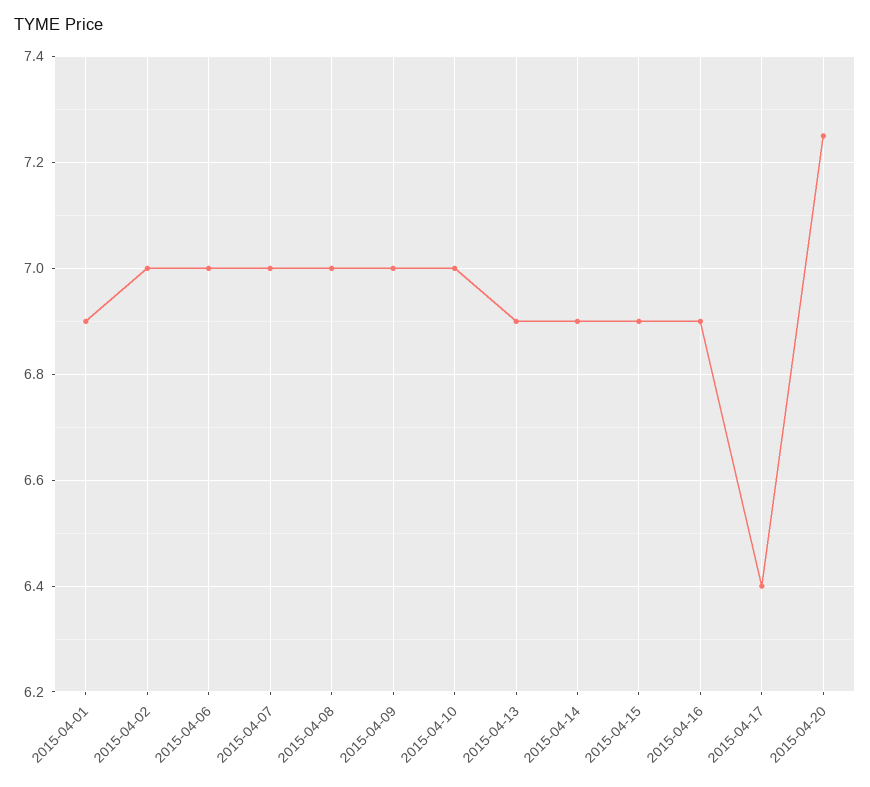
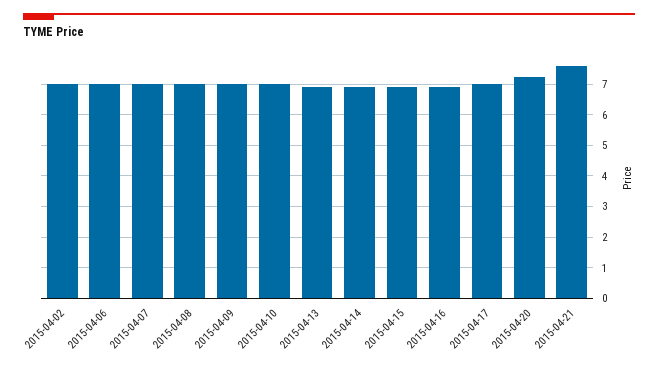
2015-04-01: 6.9 -> none
2015-04-17: 6.4 -> 7
2015-04-21: none -> 7.6

